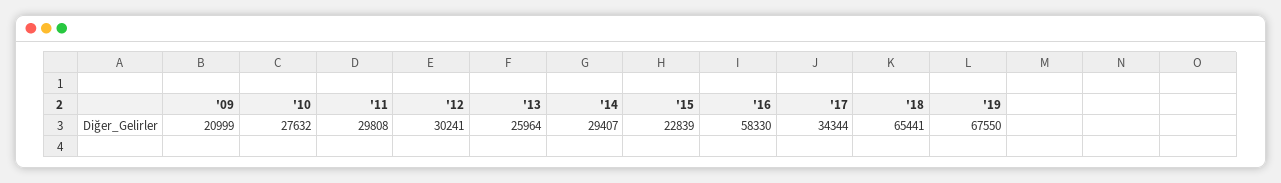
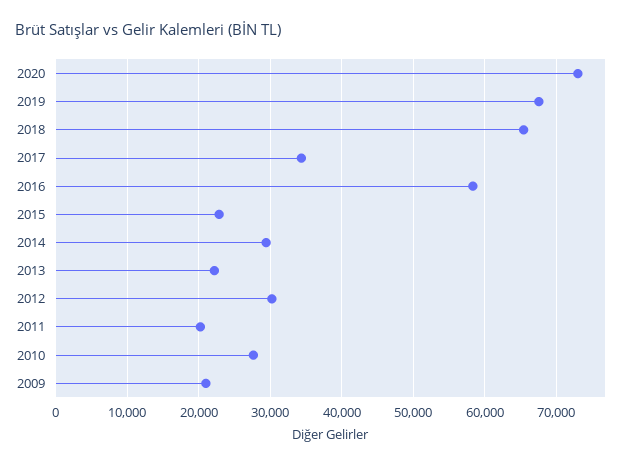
'11: 29808 -> 20000
'13: 25964 -> 22000
2020: none -> 73000

